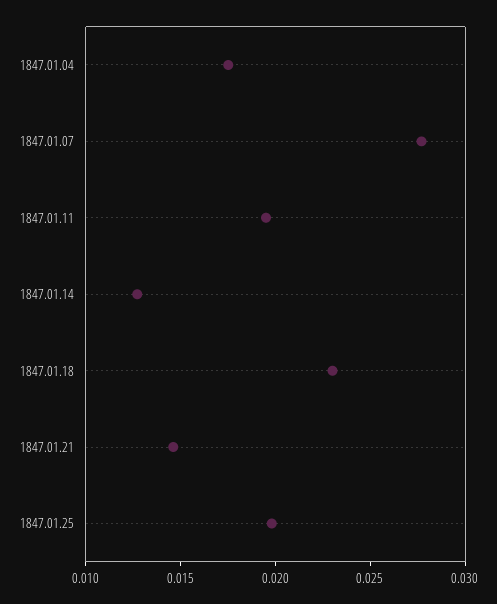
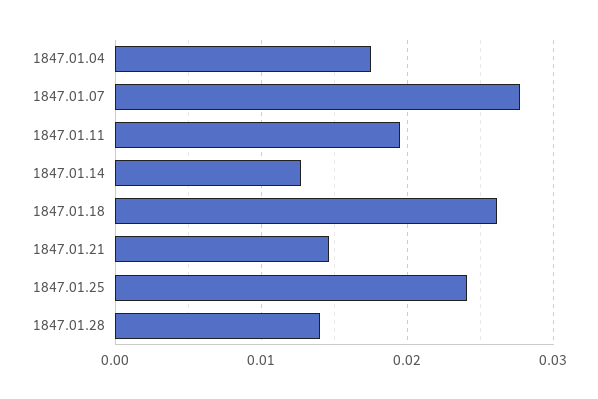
1847.01.18: 0.023 -> 0.026
1847.01.25: 0.02 -> 0.024
1847.01.28: none -> 0.014

